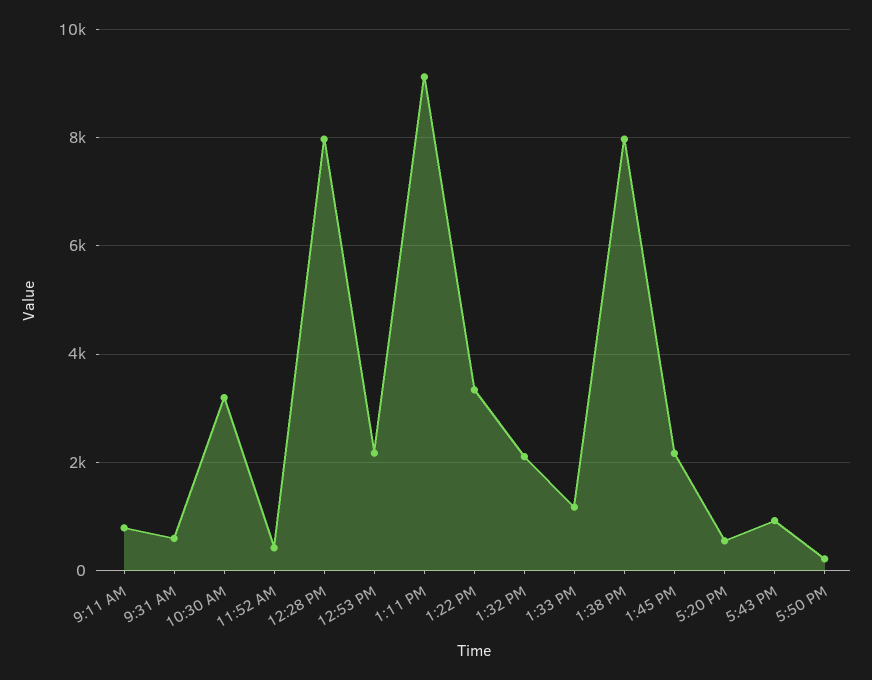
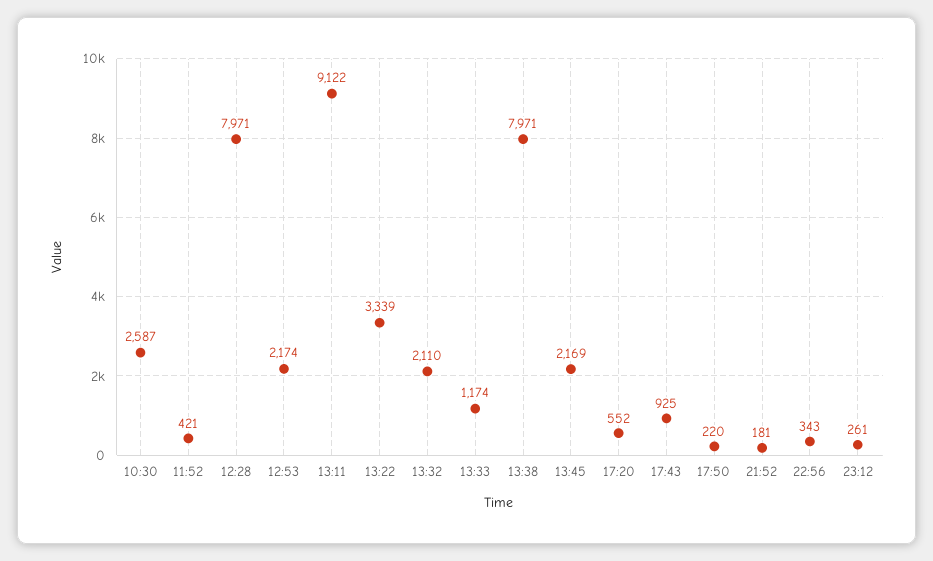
9:11 AM: 800 -> none
9:31 AM: 600 -> none
10:30 AM: 3200 -> 2587
21:52: none -> 181
22:56: none -> 343
23:12: none -> 261

